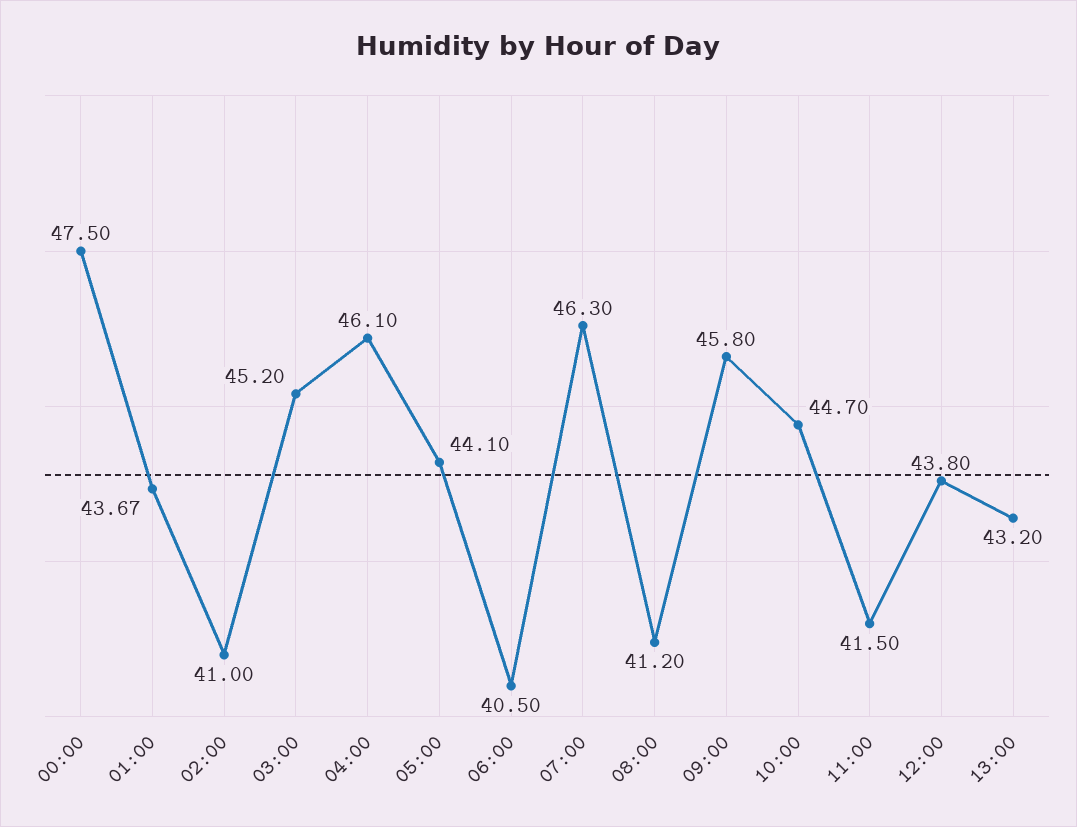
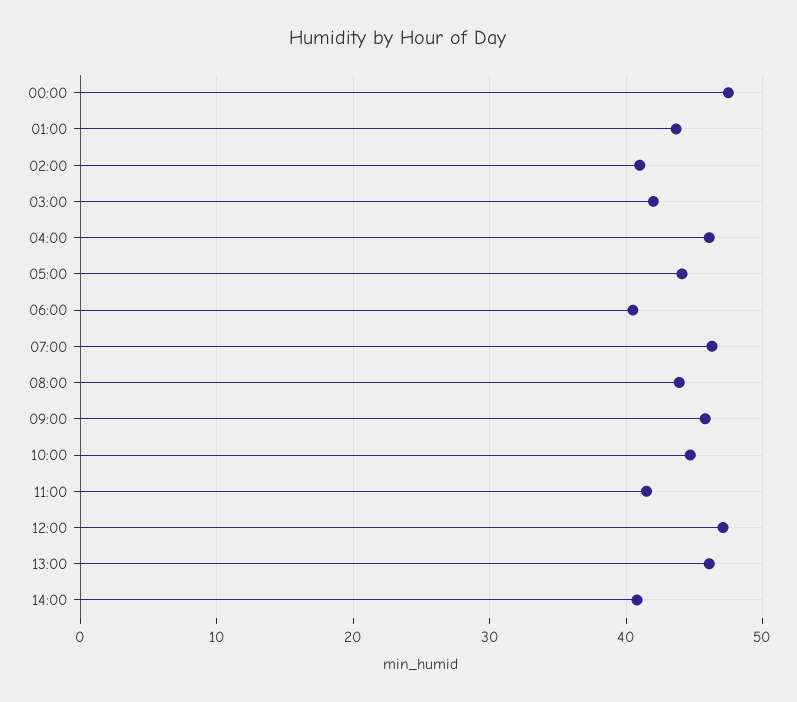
03:00: 45.2 -> 42
08:00: 41.2 -> 44
12:00: 43.8 -> 47
13:00: 43.2 -> 46
14:00: none -> 41

